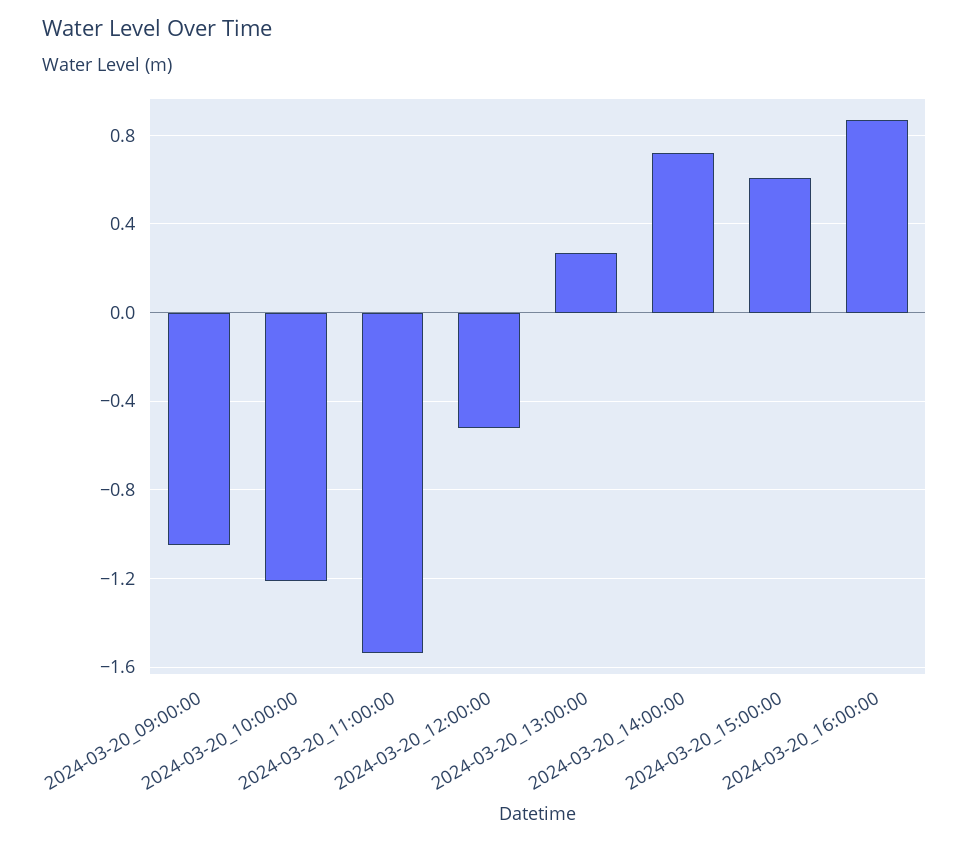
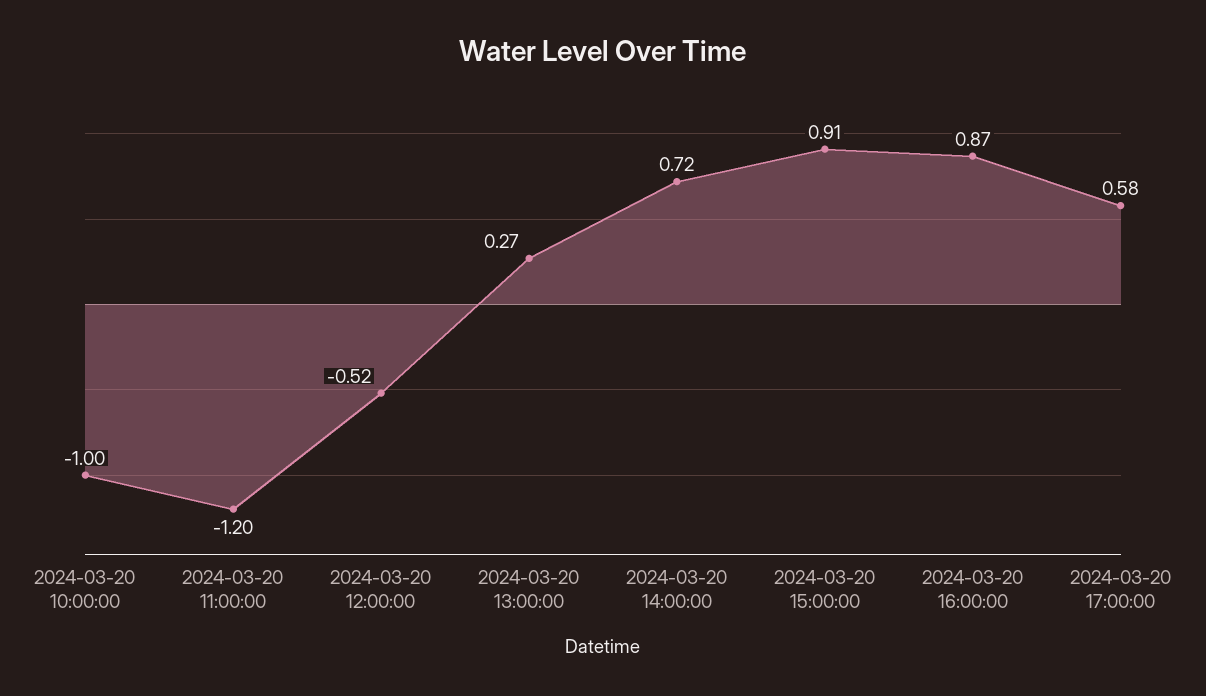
2024-03-20_09:00:00: -1.05 -> none
2024-03-20_10:00:00: -1.2 -> -1
2024-03-20_11:00:00: -1.55 -> -1.2
2024-03-20_15:00:00: 0.6 -> 0.91
2024-03-20 17:00:00: none -> 0.58

